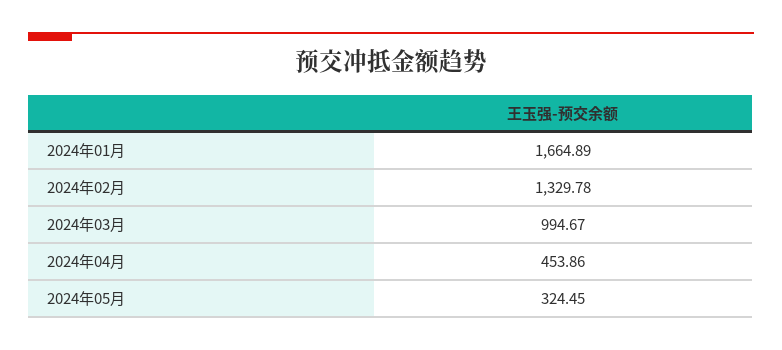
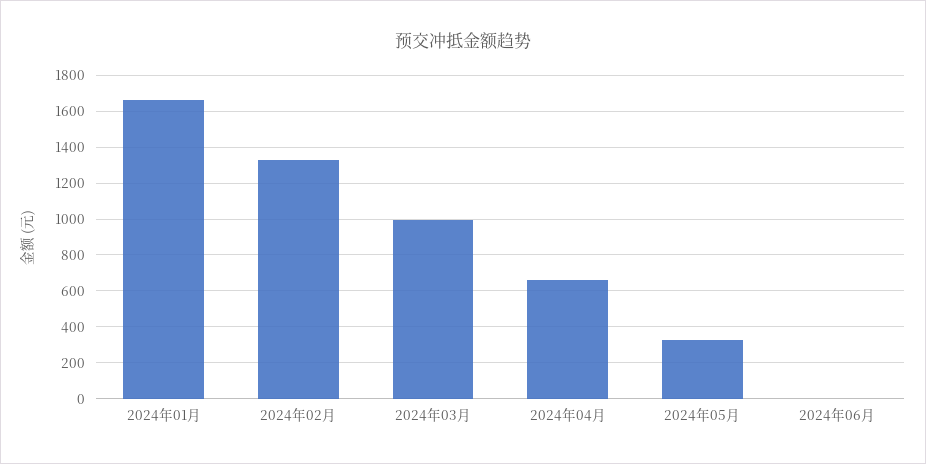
2024年04月: 453.86 -> 650
2024年06月: none -> 0

